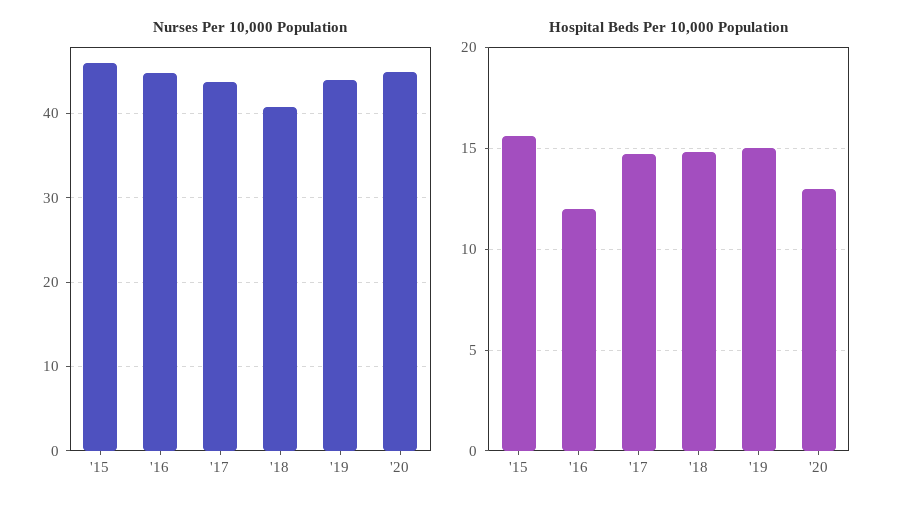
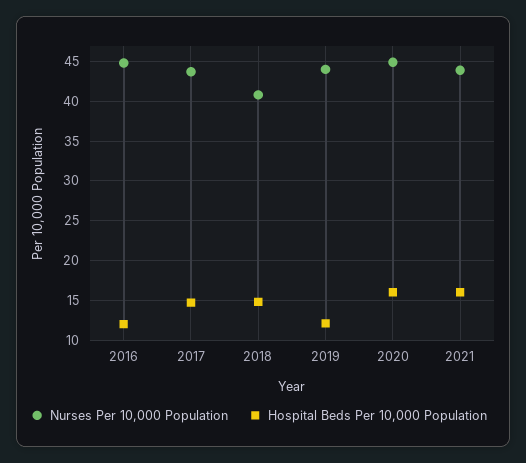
Nurses Per 10,000 Population, '15: 46 -> none
Hospital Beds Per 10,000 Population, '15: 15.5 -> none
Hospital Beds Per 10,000 Population, '19: 15 -> 12
Hospital Beds Per 10,000 Population, '20: 13 -> 16
Nurses Per 10,000 Population, 2021: none -> 44
Hospital Beds Per 10,000 Population, 2021: none -> 16

